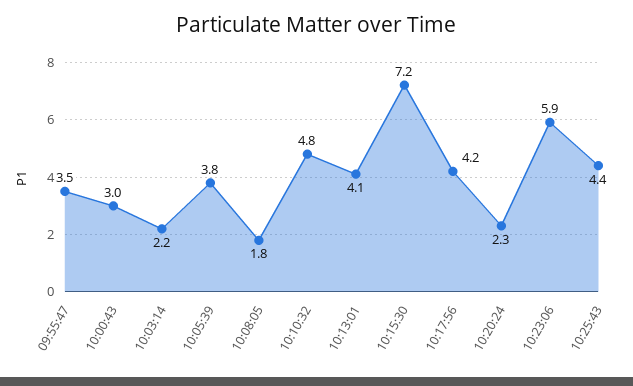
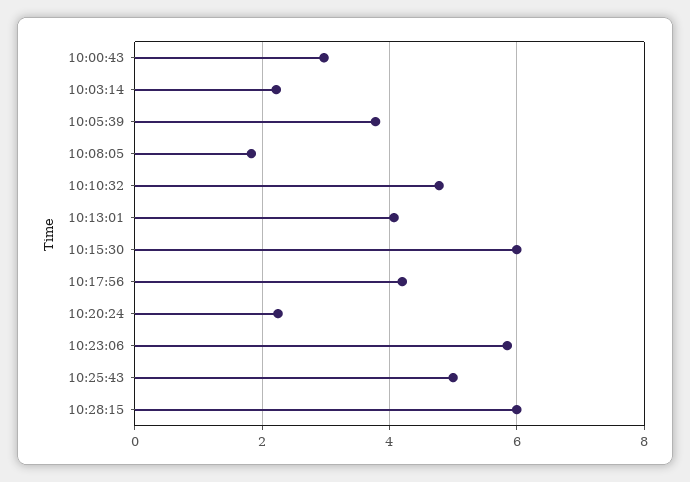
09:55:47: 3.5 -> none
10:15:30: 7.2 -> 6
10:25:43: 4.4 -> 5
10:28:15: none -> 6

